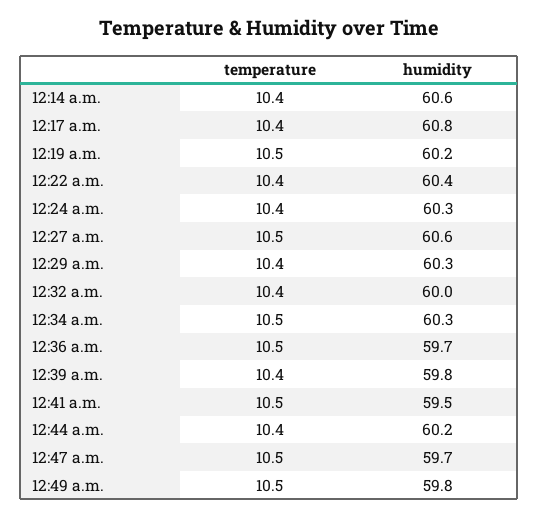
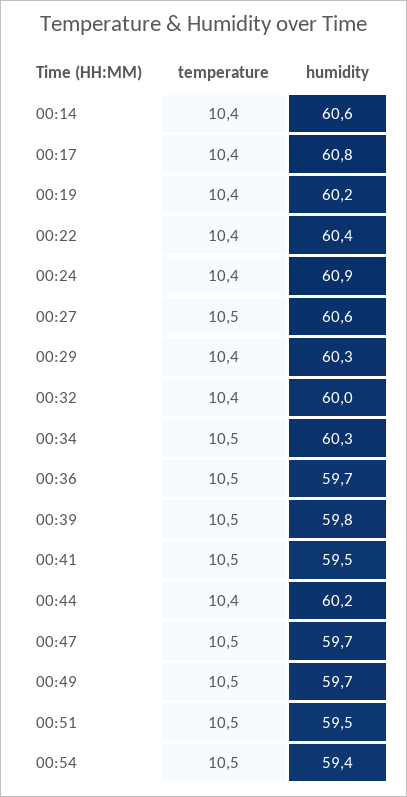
temperature, 12:19 a.m.: 10.5 -> 10.4
humidity, 12:24 a.m.: 60.3 -> 60.9
temperature, 12:39 a.m.: 10.4 -> 10.5
humidity, 12:49 a.m.: 59.8 -> 59.7
temperature, 00:51: none -> 10.5
humidity, 00:51: none -> 59.5
temperature, 00:54: none -> 10.5
humidity, 00:54: none -> 59.4

